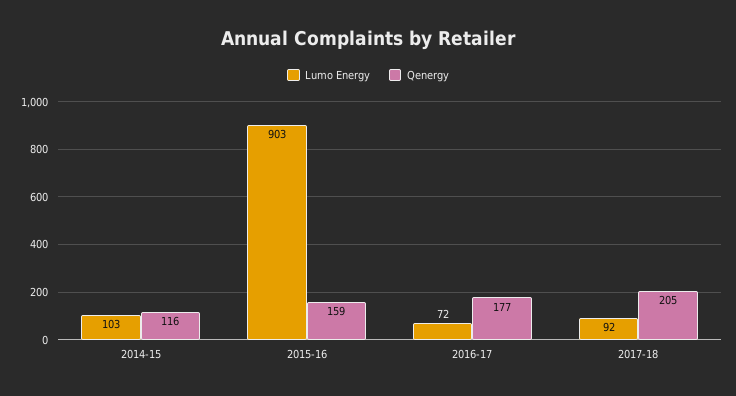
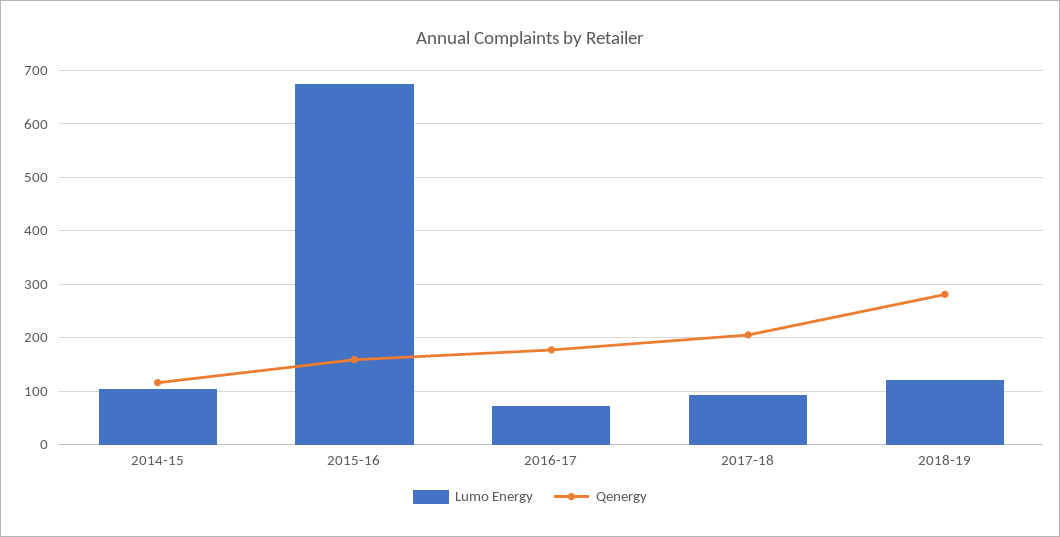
Lumo Energy, 2015-16: 903 -> 680
Lumo Energy, 2018-19: none -> 120
Qenergy, 2018-19: none -> 280

